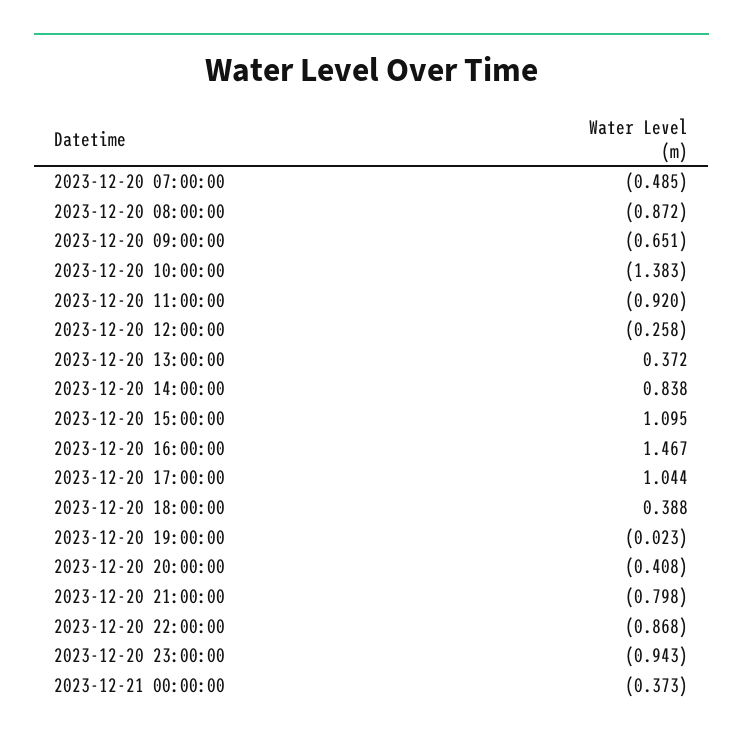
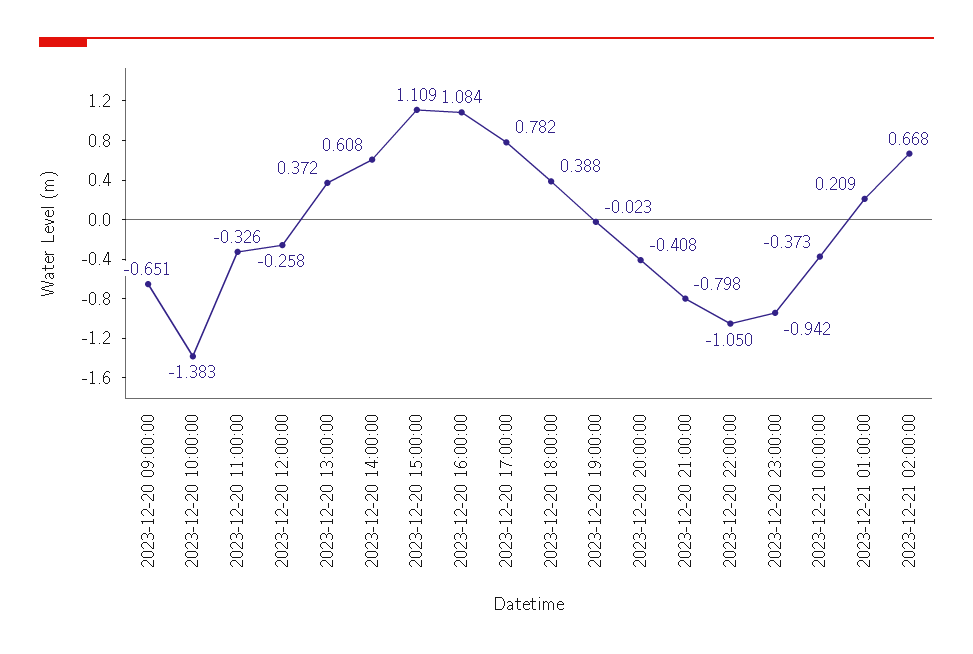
2023-12-20 07:00:00: -0.485 -> none
2023-12-20 08:00:00: -0.872 -> none
2023-12-20 11:00:00: -0.92 -> -0.326
2023-12-20 14:00:00: 0.838 -> 0.608
2023-12-20 15:00:00: 1.095 -> 1.109
2023-12-20 16:00:00: 1.467 -> 1.084
2023-12-20 17:00:00: 1.044 -> 0.782
2023-12-20 22:00:00: -0.868 -> -1.05
2023-12-20 23:00:00: -0.943 -> -0.942
2023-12-21 01:00:00: none -> 0.209
2023-12-21 02:00:00: none -> 0.668

